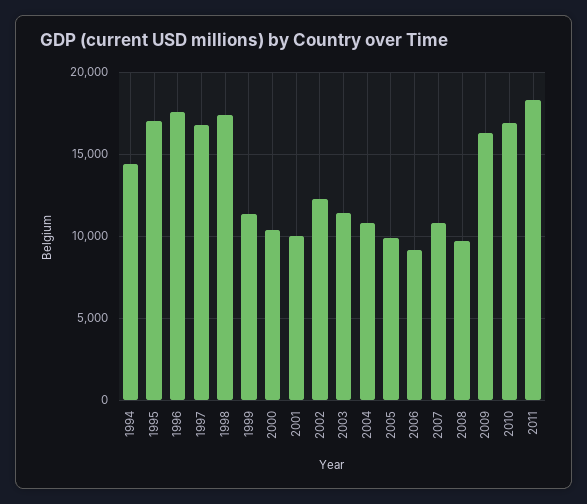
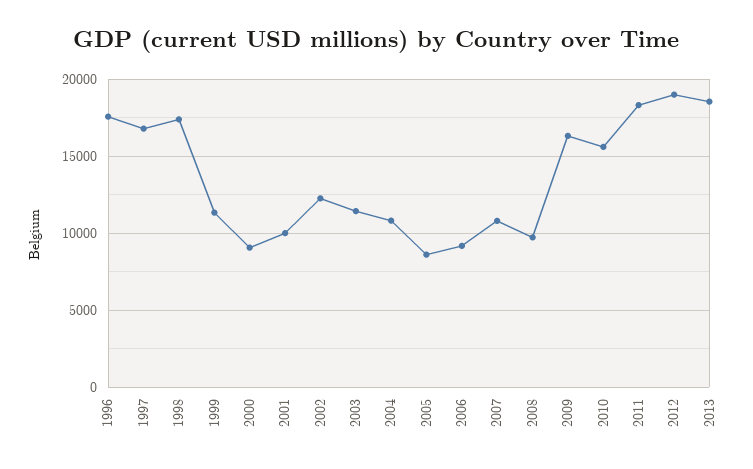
1994: 14500 -> none
1995: 17000 -> none
2000: 10500 -> 9000
2005: 10000 -> 8500
2010: 17000 -> 15500
2012: none -> 19000
2013: none -> 18500

